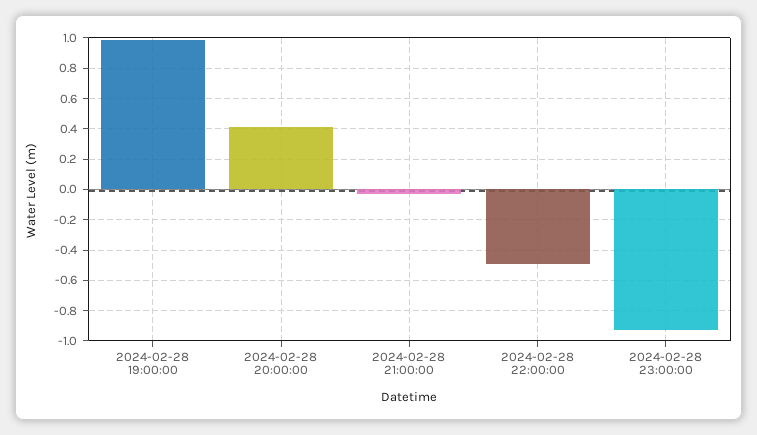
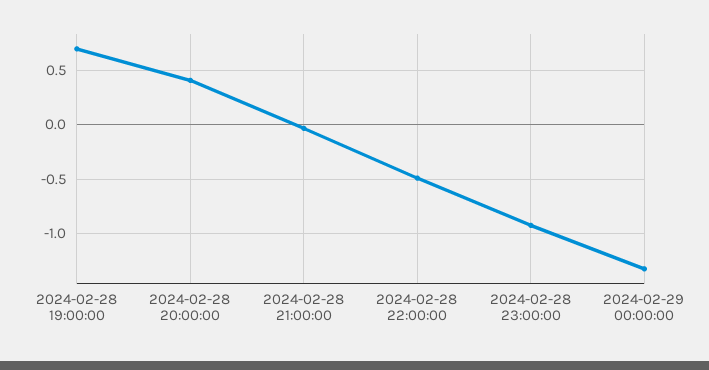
2024-02-28 19:00:00: 1 -> 0.7
2024-02-29 00:00:00: none -> -1.3

